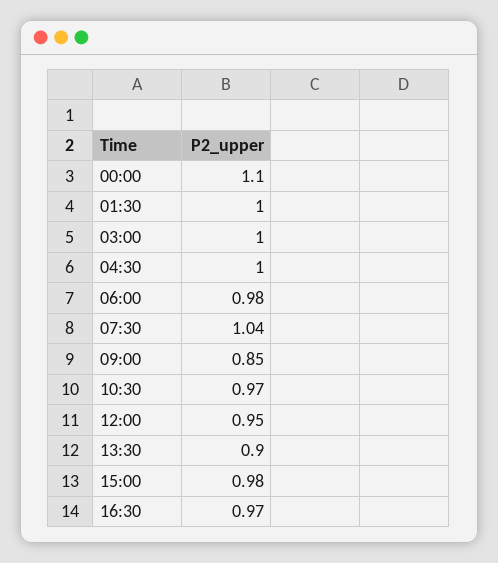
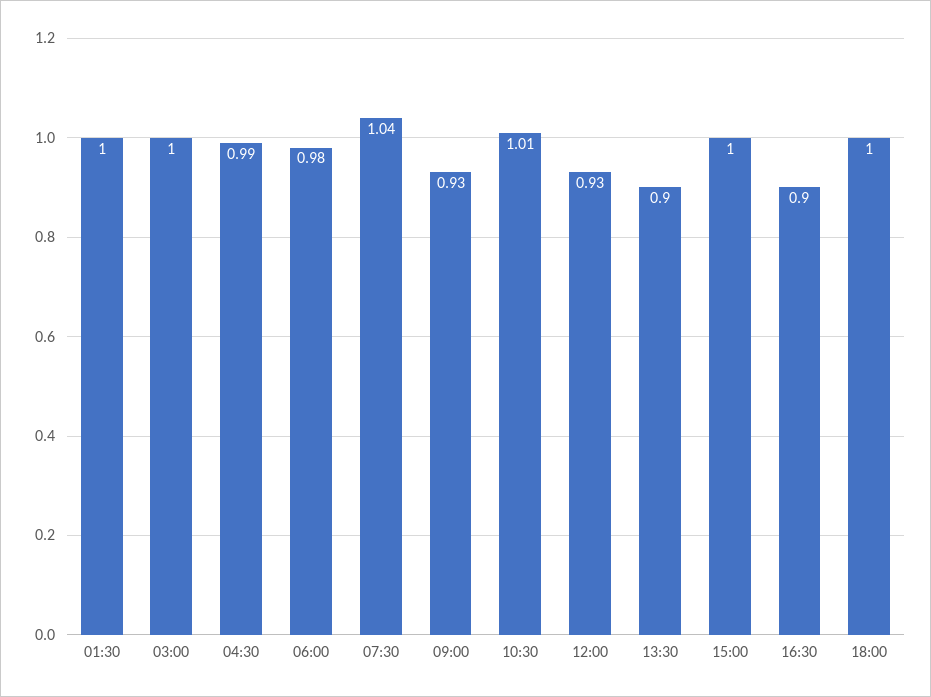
00:00: 1.1 -> none
04:30: 1 -> 0.99
09:00: 0.85 -> 0.93
10:30: 0.97 -> 1.01
12:00: 0.95 -> 0.93
15:00: 0.98 -> 1
16:30: 0.97 -> 0.9
18:00: none -> 1

